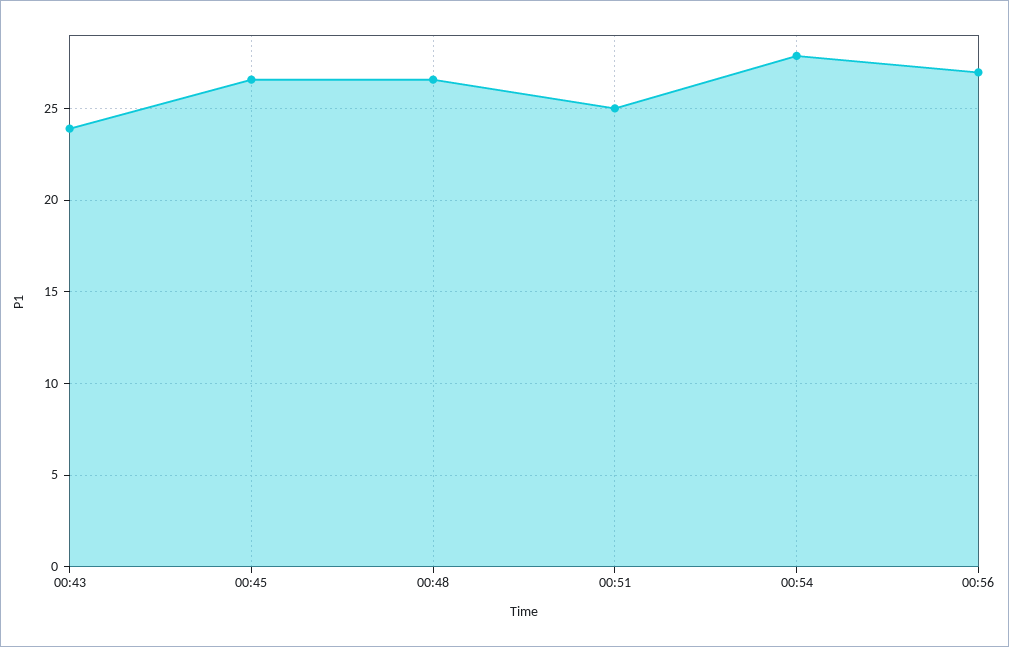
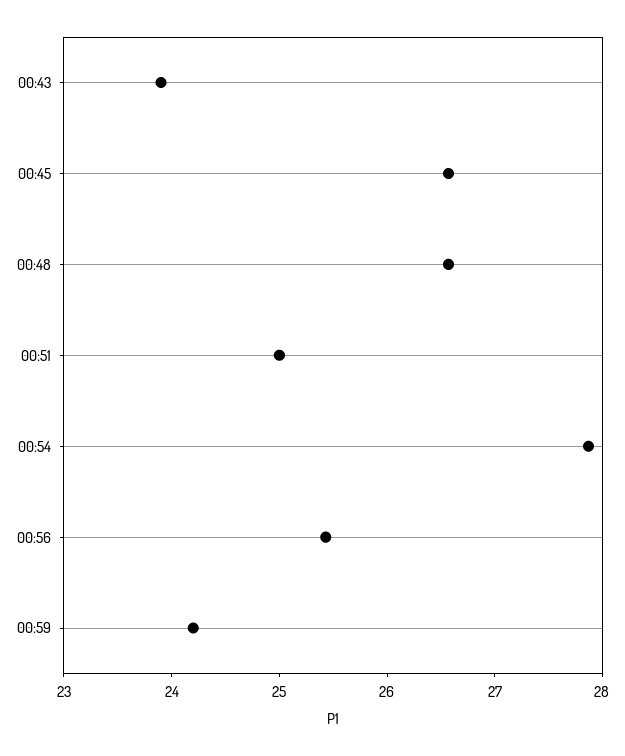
00:56: 27 -> 25.4
00:59: none -> 24.2

